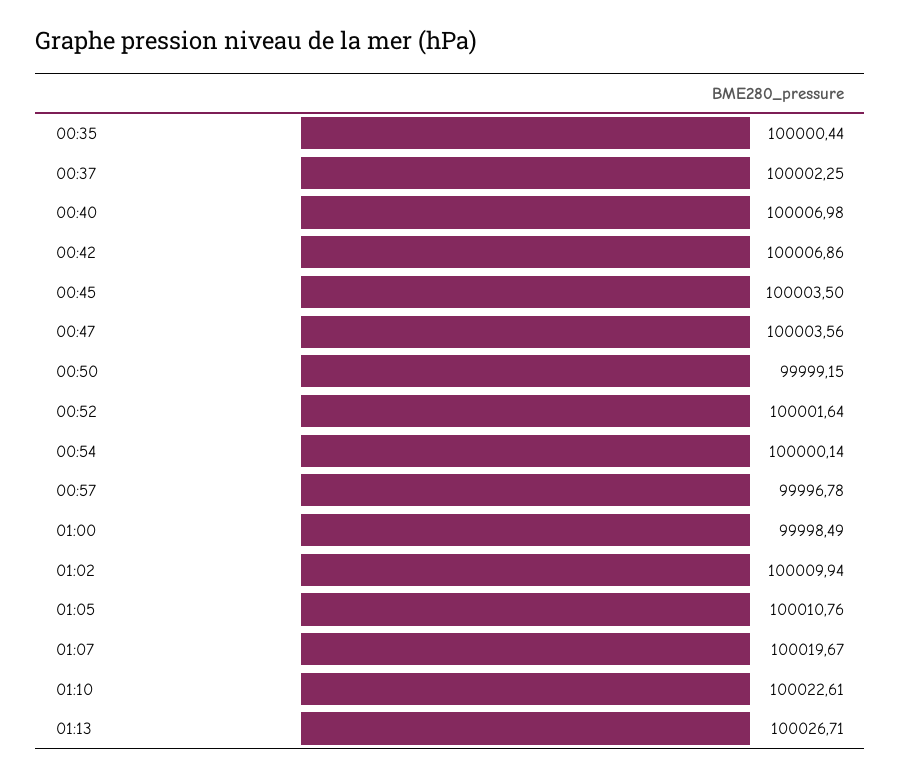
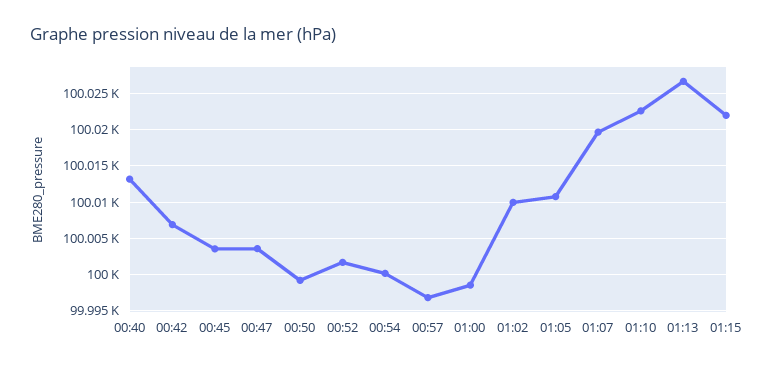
00:35: 100000.44 -> none
00:37: 100002.25 -> none
00:40: 100006.98 -> 100013
01:15: none -> 100022

